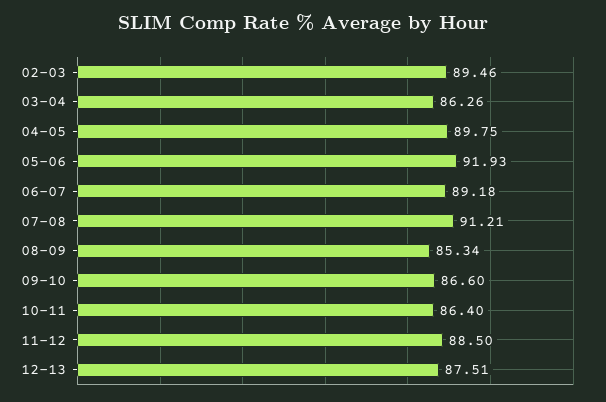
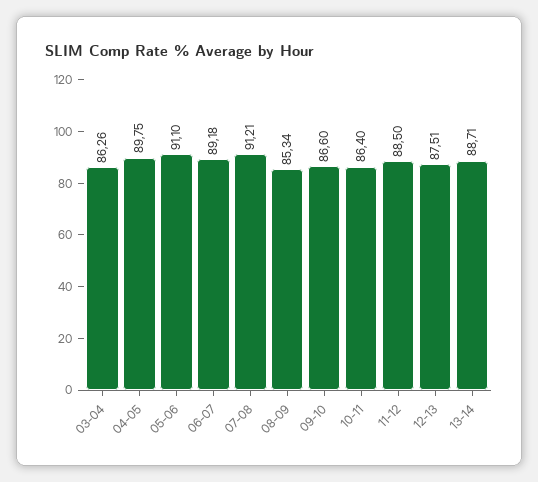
02-03: 89.46 -> none
05-06: 91.93 -> 91.1
13-14: none -> 88.71

